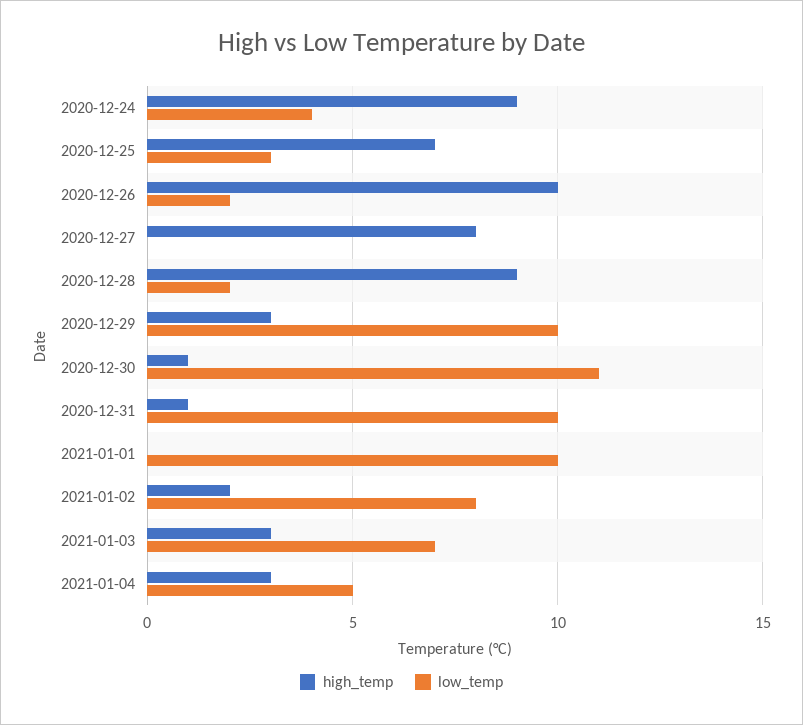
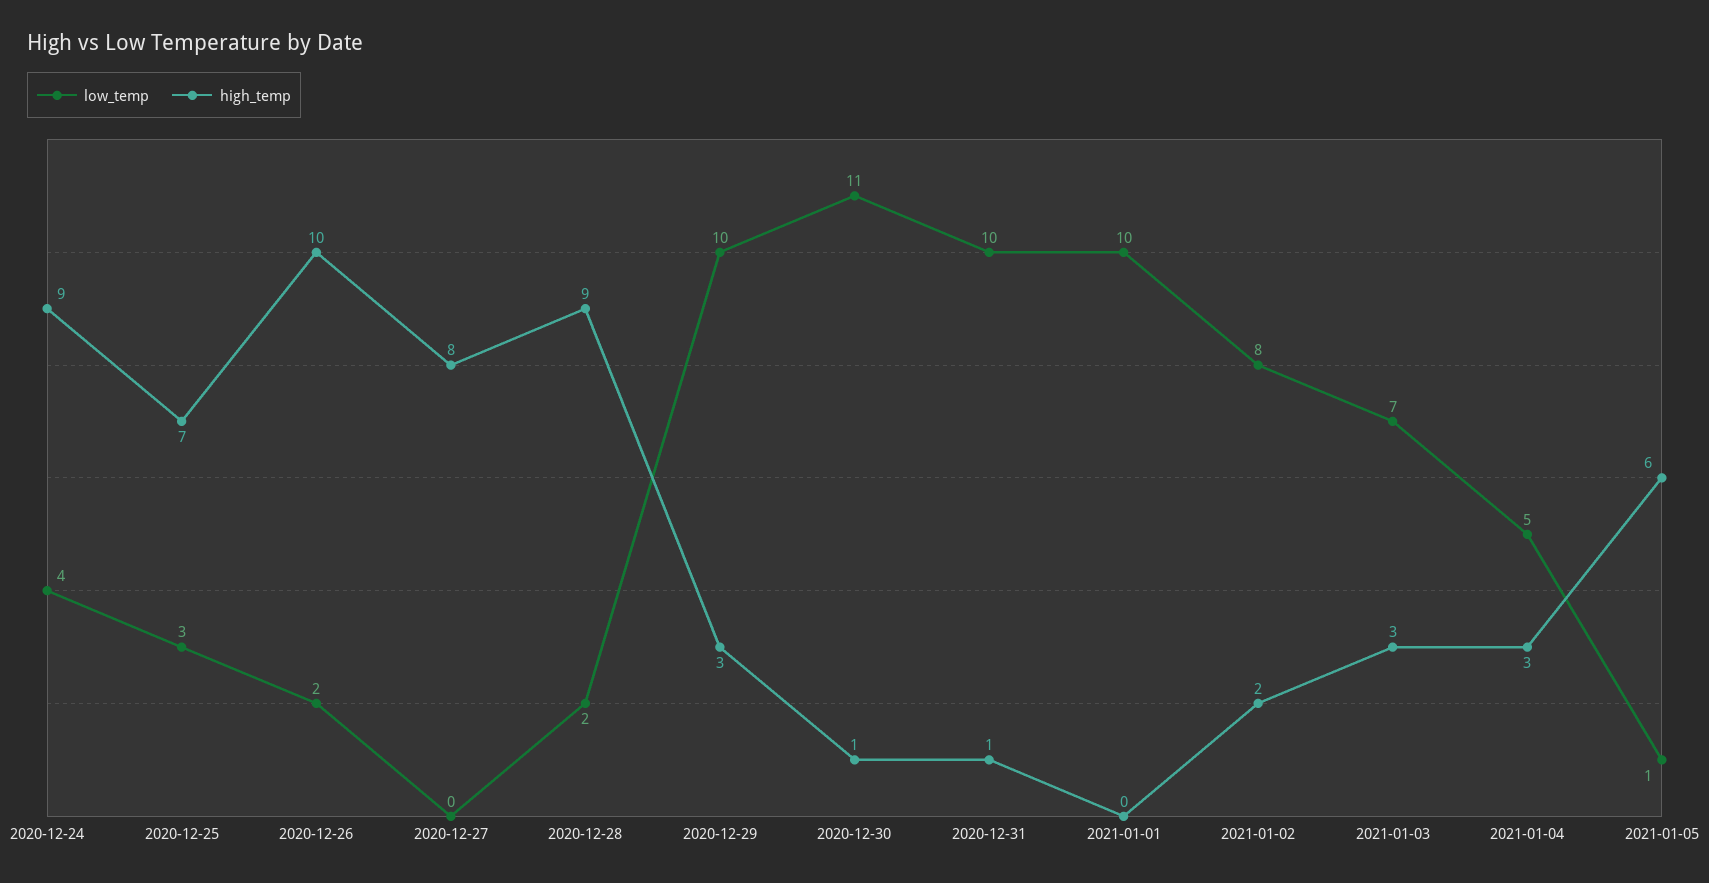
low_temp, 2021-01-05: none -> 1
high_temp, 2021-01-05: none -> 6

